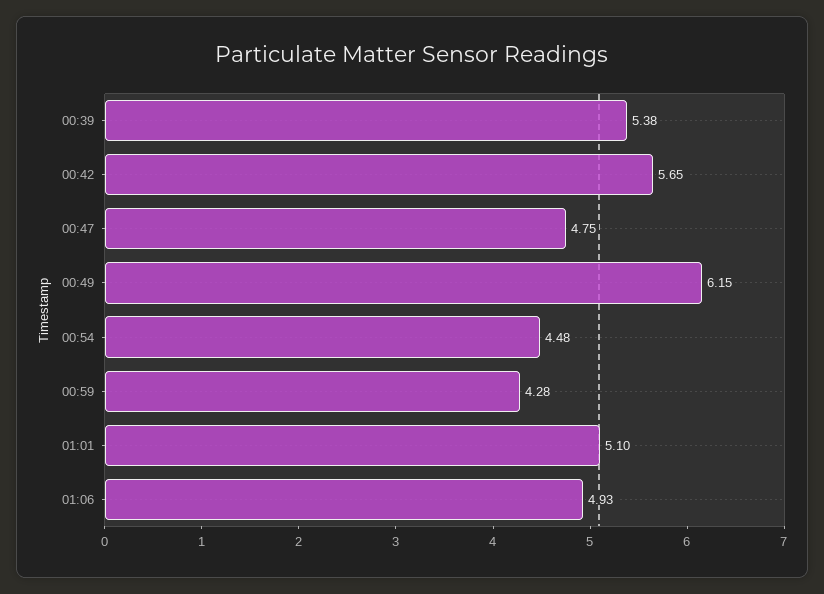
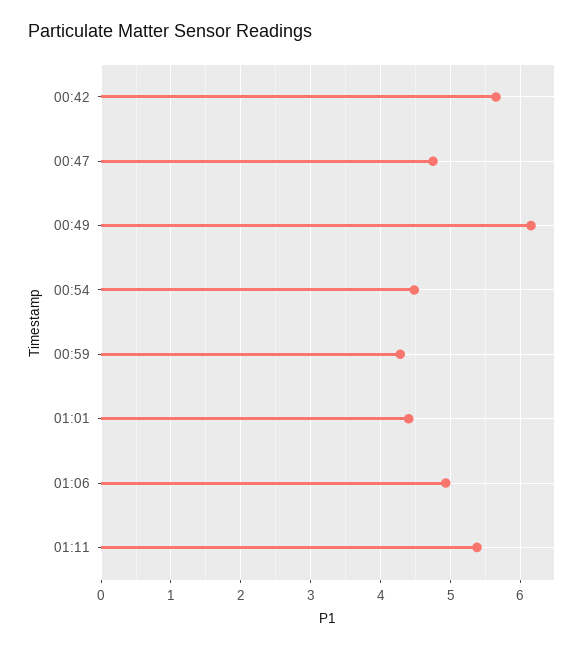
00:39: 5.38 -> none
01:01: 5.1 -> 4.4
01:11: none -> 5.4

